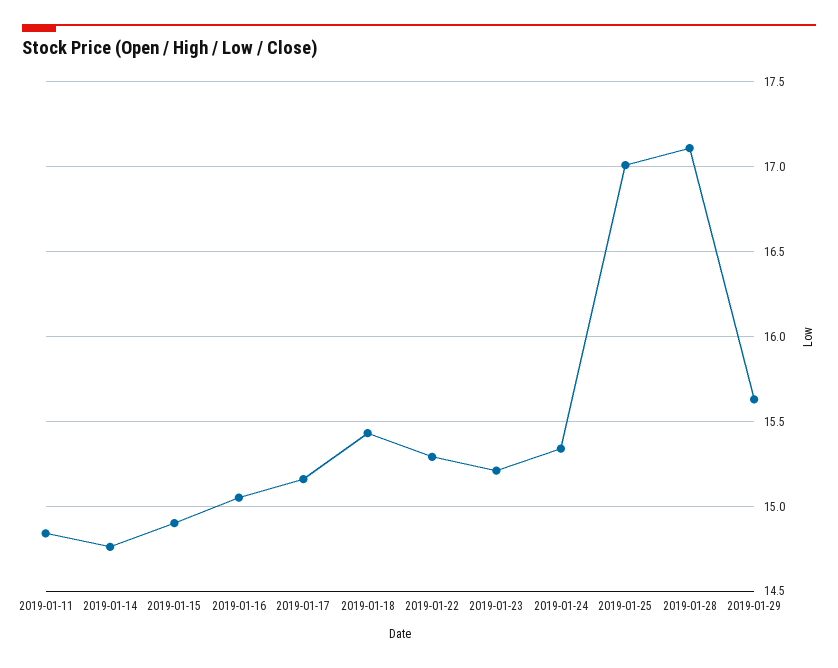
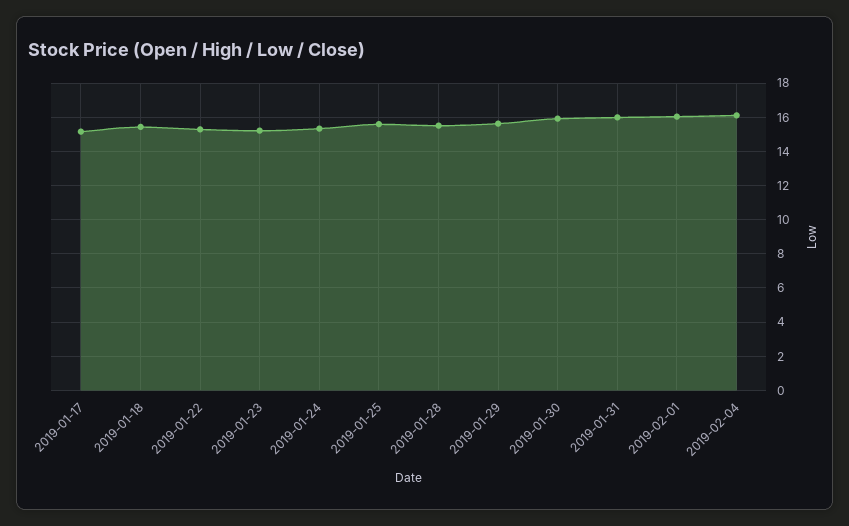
2019-01-11: 14.85 -> none
2019-01-14: 14.75 -> none
2019-01-15: 14.9 -> none
2019-01-16: 15.05 -> none
2019-01-25: 17 -> 15.5
2019-01-28: 17.1 -> 15.5
2019-01-30: none -> 16
2019-01-31: none -> 16
2019-02-01: none -> 16
2019-02-04: none -> 16

